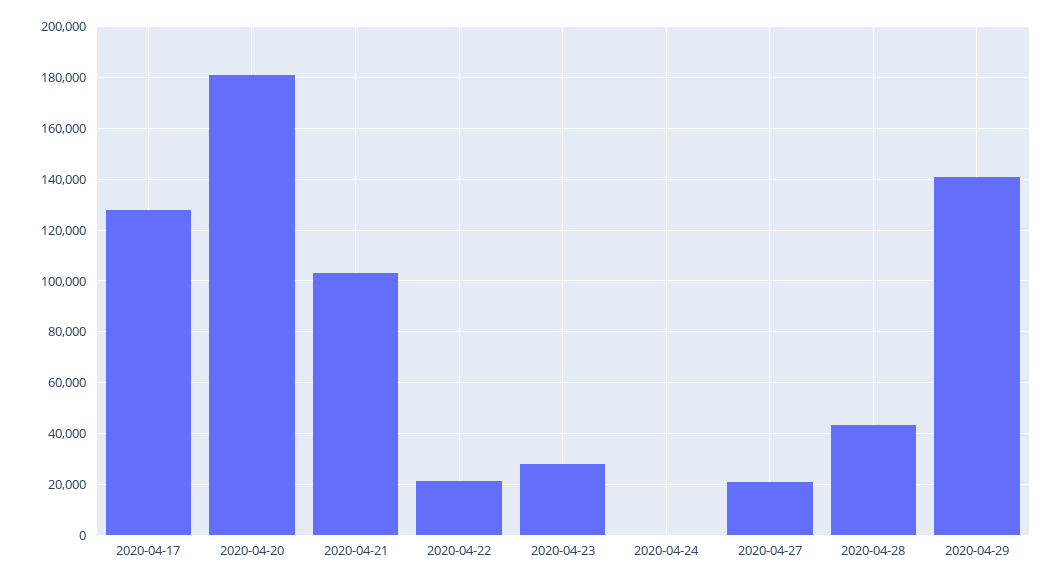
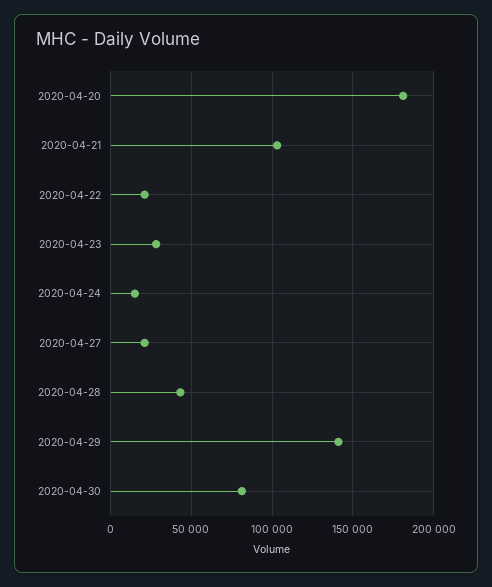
2020-04-17: 127500 -> none
2020-04-24: 0 -> 15000
2020-04-30: none -> 80000

